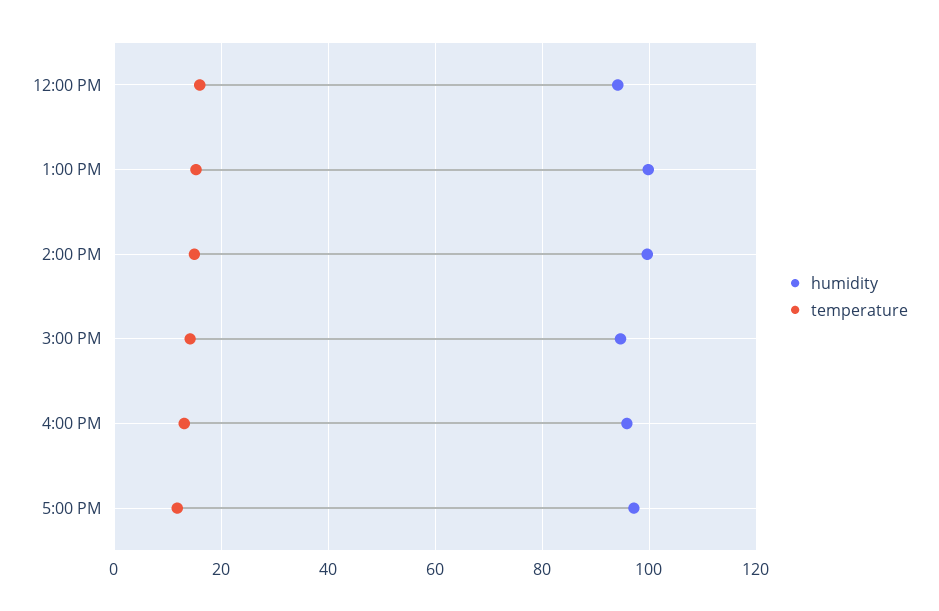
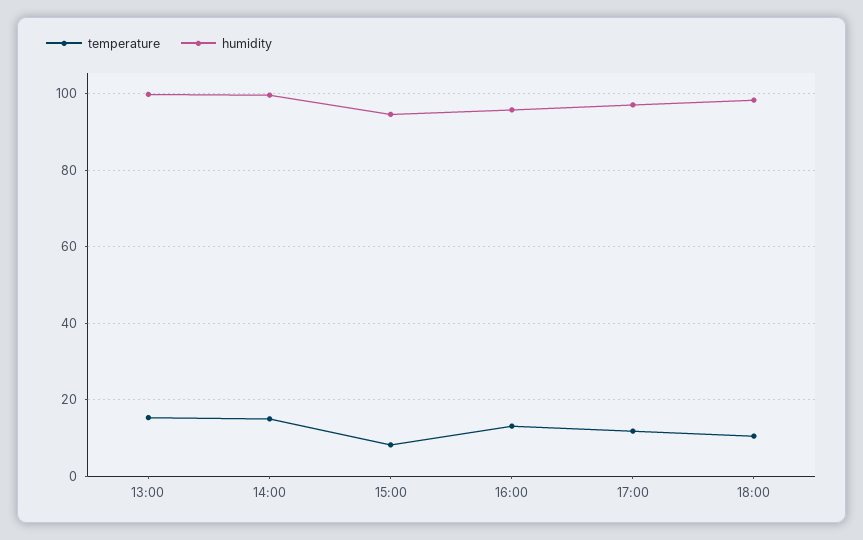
humidity, 12:00 PM: 94 -> none
temperature, 12:00 PM: 16 -> none
temperature, 3:00 PM: 14 -> 8
temperature, 18:00: none -> 10
humidity, 18:00: none -> 98

